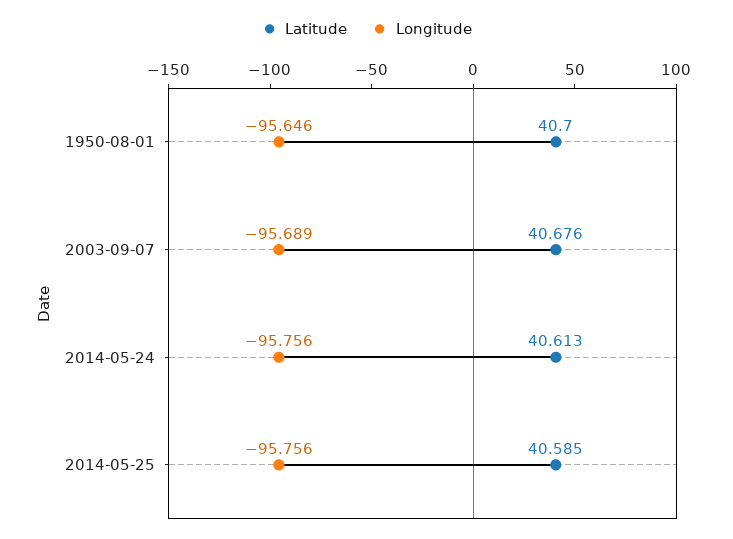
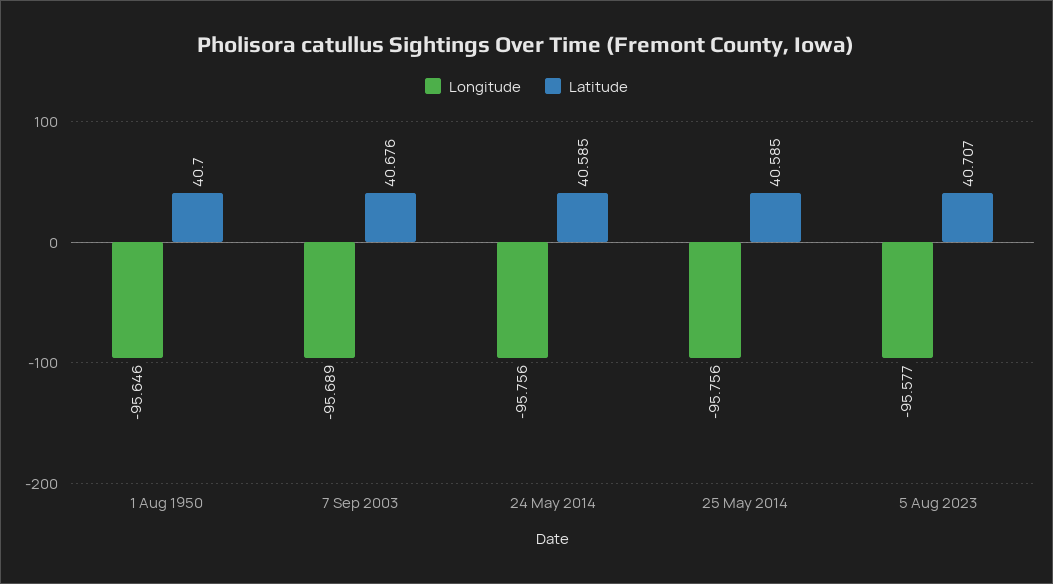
Latitude, 2014-05-24: 40.613 -> 40.585
Longitude, 5 Aug 2023: none -> -95.577
Latitude, 5 Aug 2023: none -> 40.707

